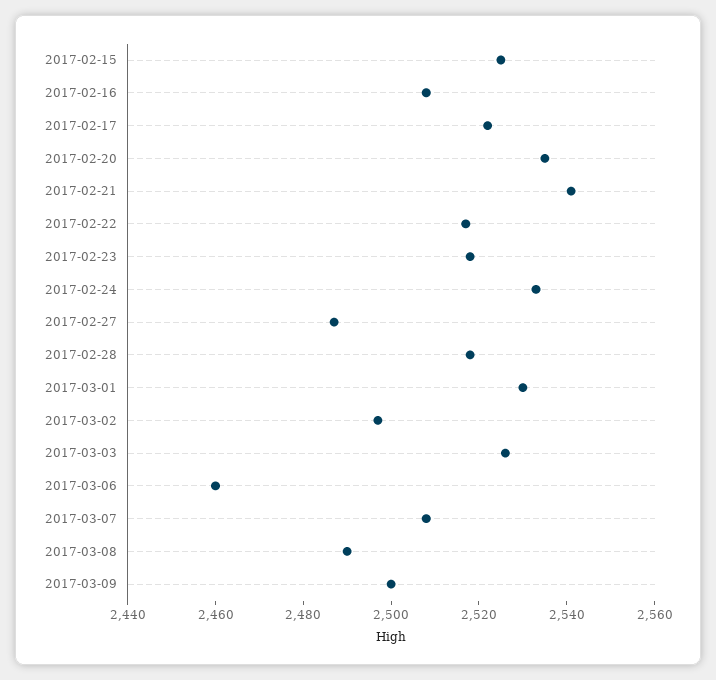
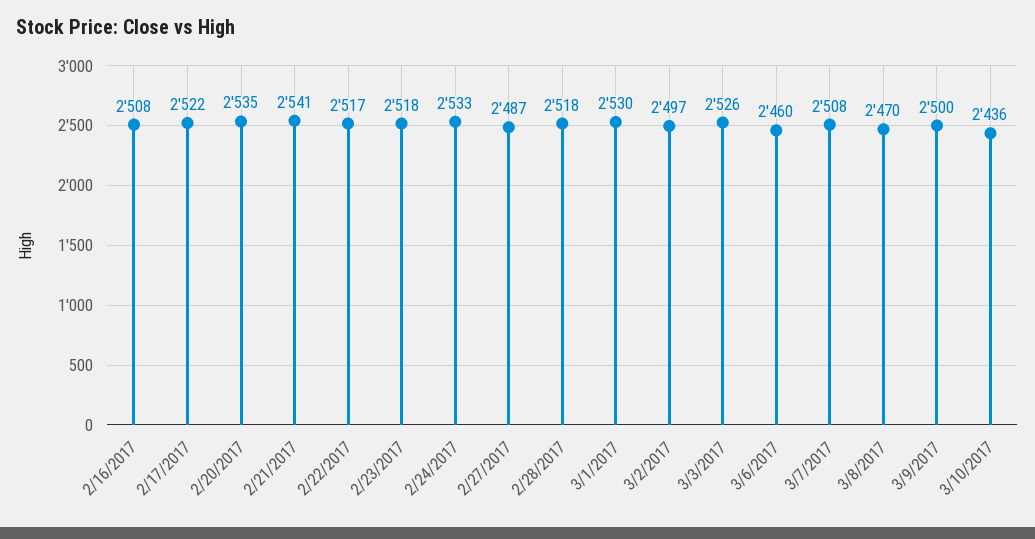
2017-02-15: 2525 -> none
2017-03-08: 2490 -> 2470
3/10/2017: none -> 2436

